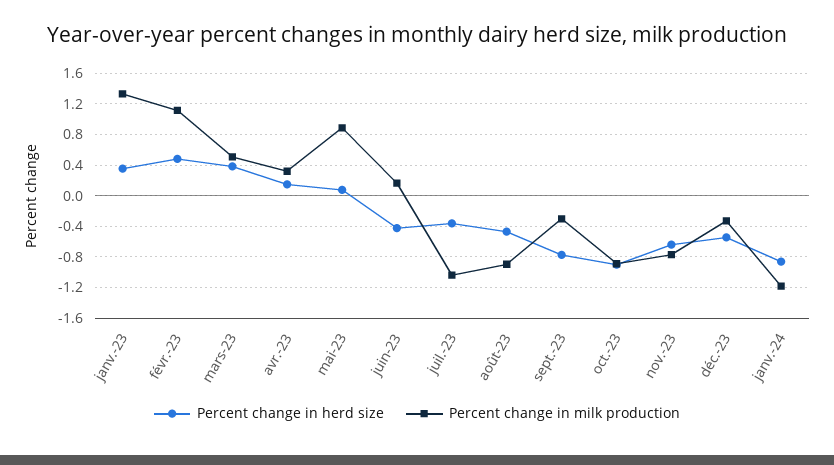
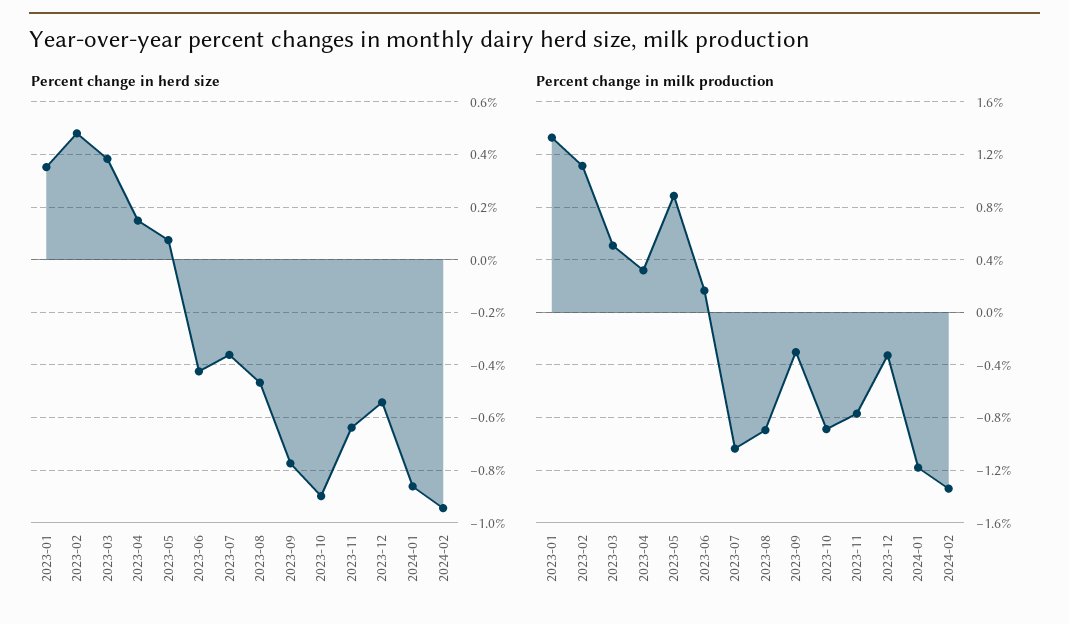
Percent change in herd size, 2024-02: none -> -0.95
Percent change in milk production, 2024-02: none -> -1.35

